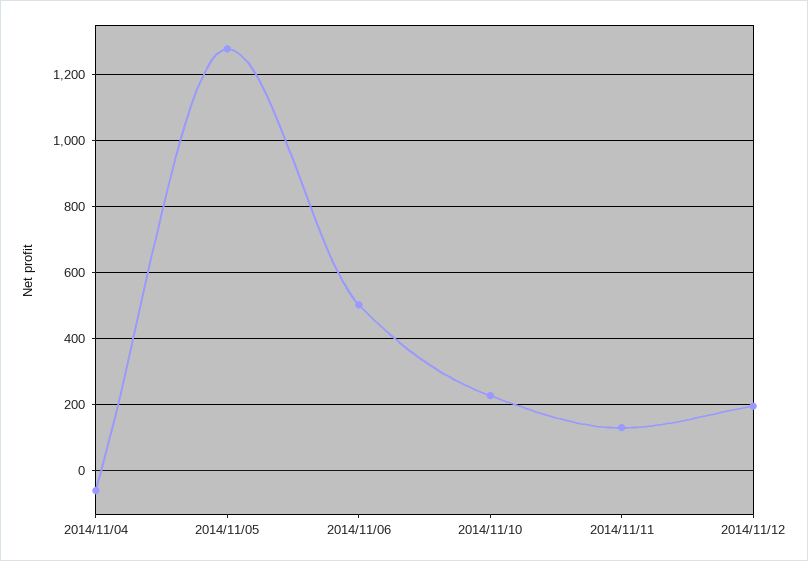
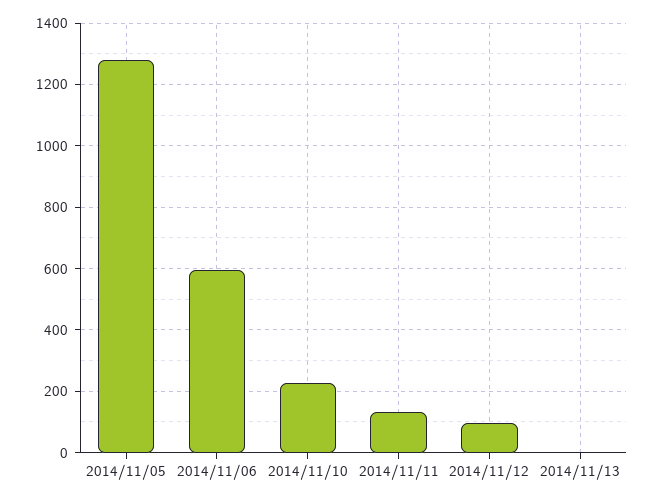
2014/11/04: -60 -> none
2014/11/06: 500 -> 600
2014/11/12: 200 -> 100
2014/11/13: none -> 0

